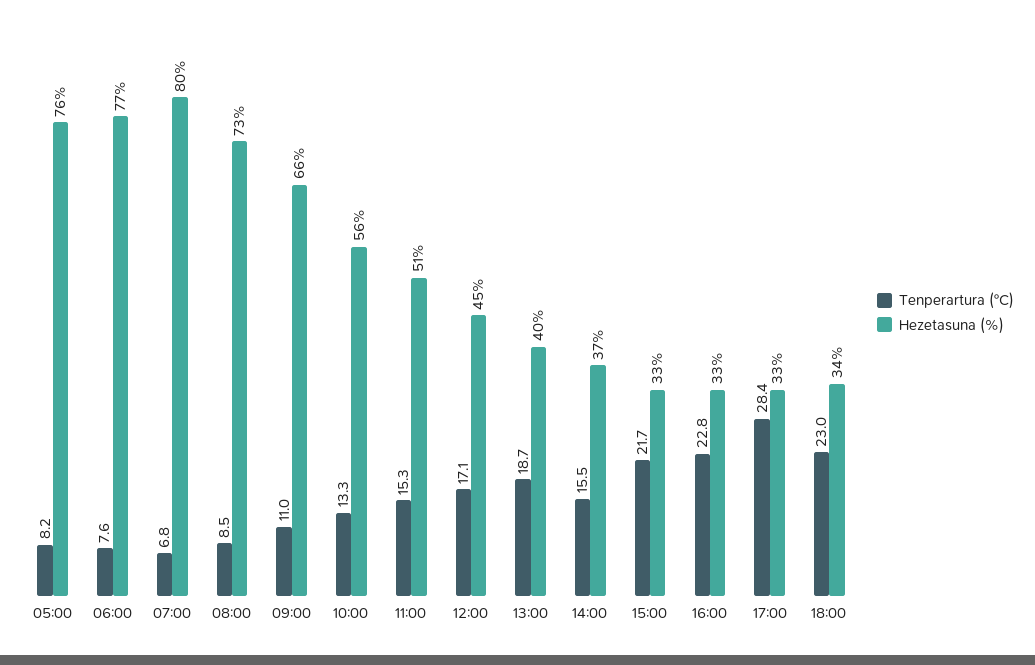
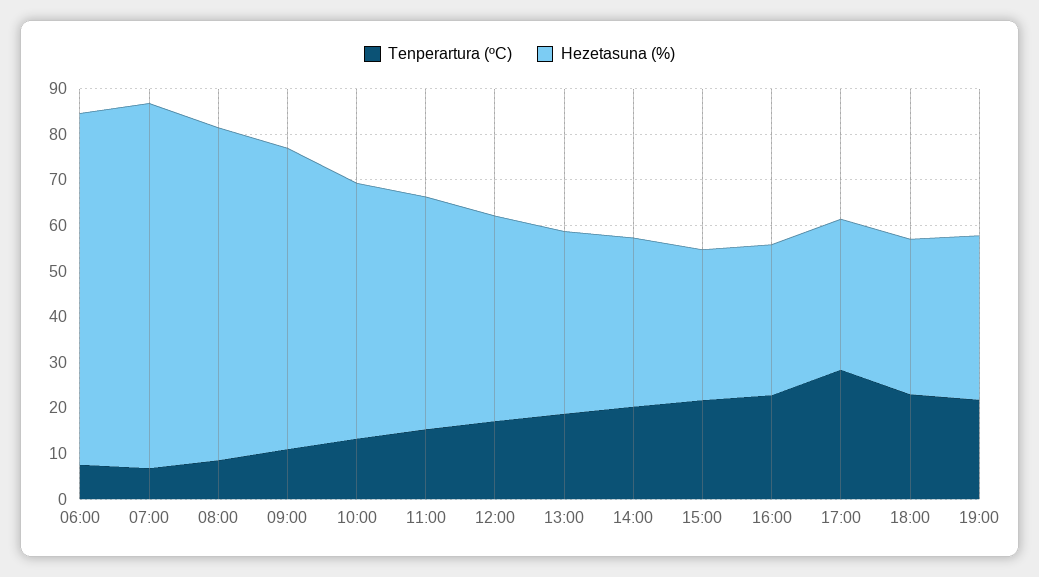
Tenperartura (ºC), 05:00: 8.2 -> none
Hezetasuna (%), 05:00: 76 -> none
Tenperartura (ºC), 14:00: 15.5 -> 20
Tenperartura (ºC), 19:00: none -> 22
Hezetasuna (%), 19:00: none -> 36

